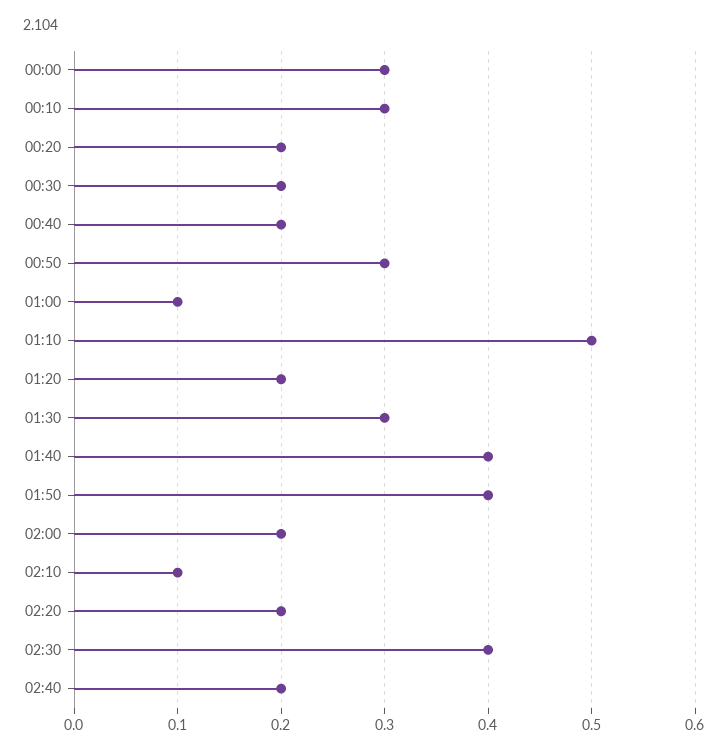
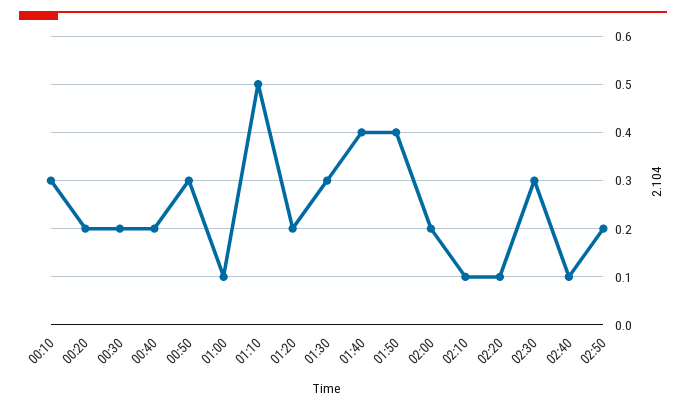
00:00: 0.3 -> none
02:20: 0.2 -> 0.1
02:30: 0.4 -> 0.3
02:40: 0.2 -> 0.1
02:50: none -> 0.2

